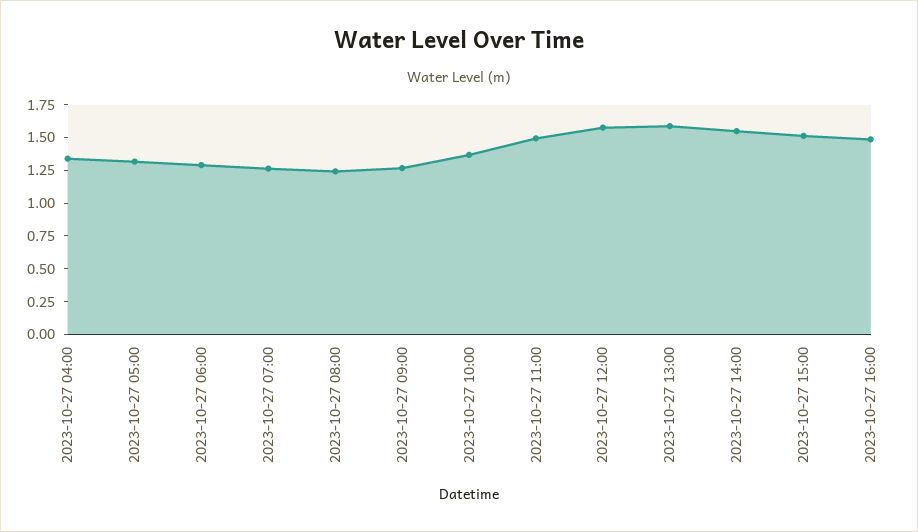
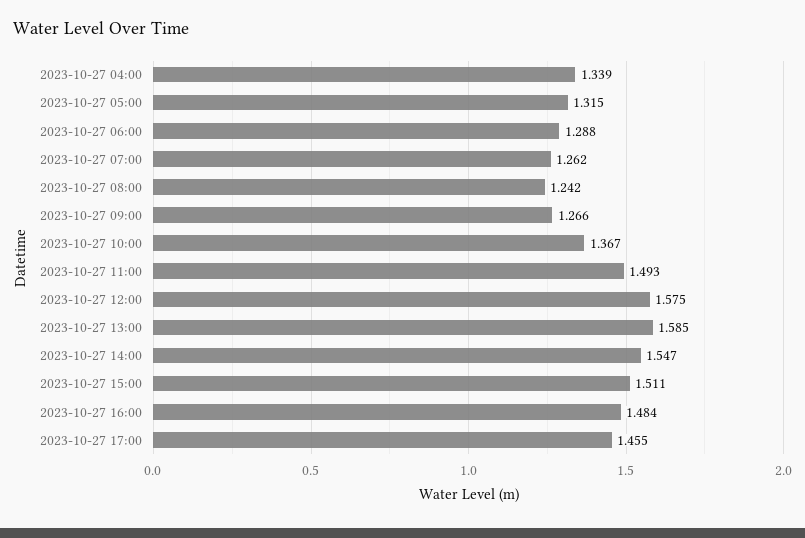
2023-10-27 17:00: none -> 1.455

